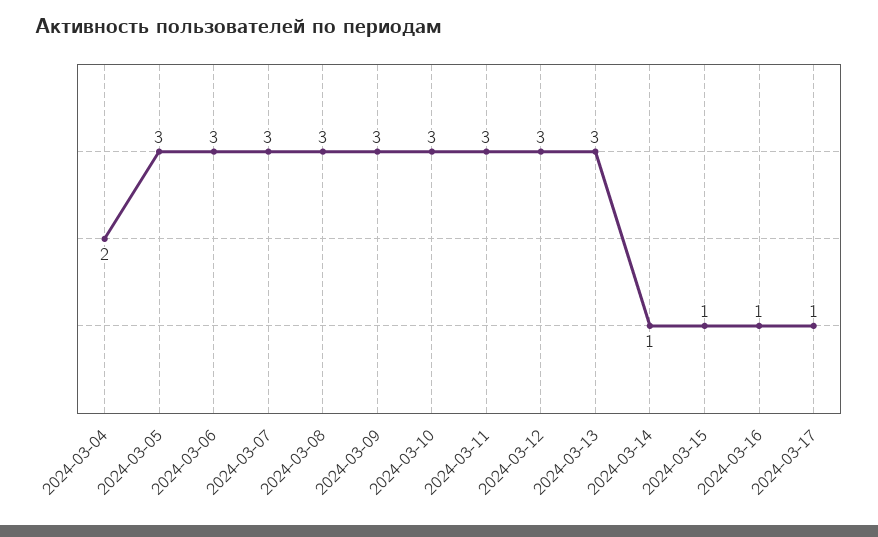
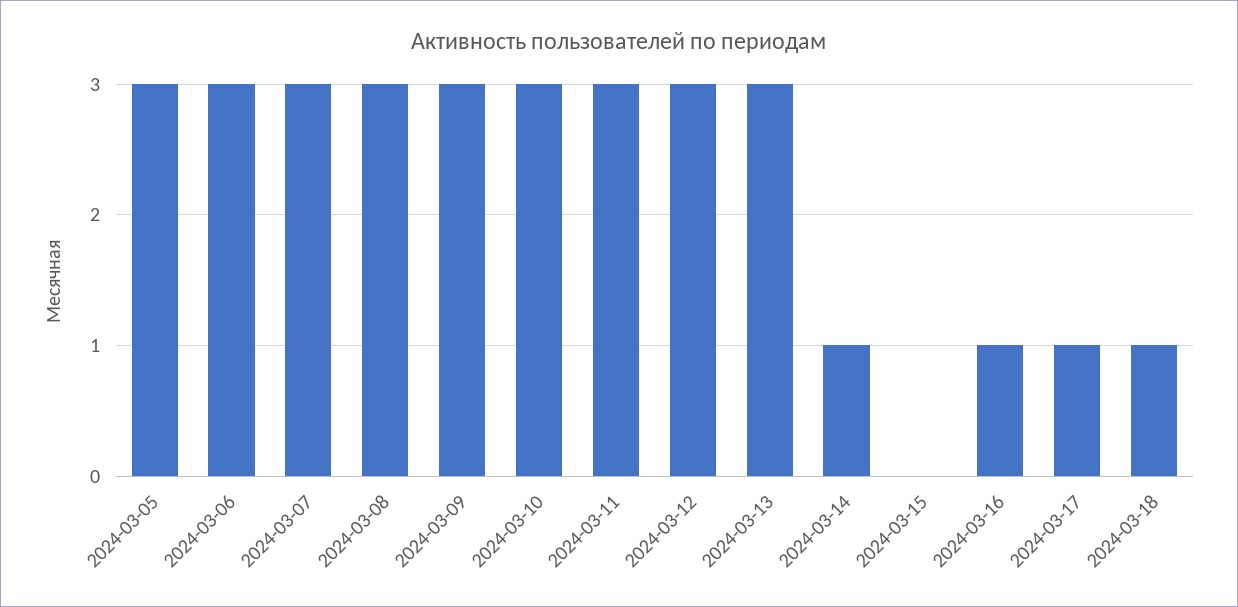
2024-03-04: 2 -> none
2024-03-15: 1 -> 0
2024-03-18: none -> 1

